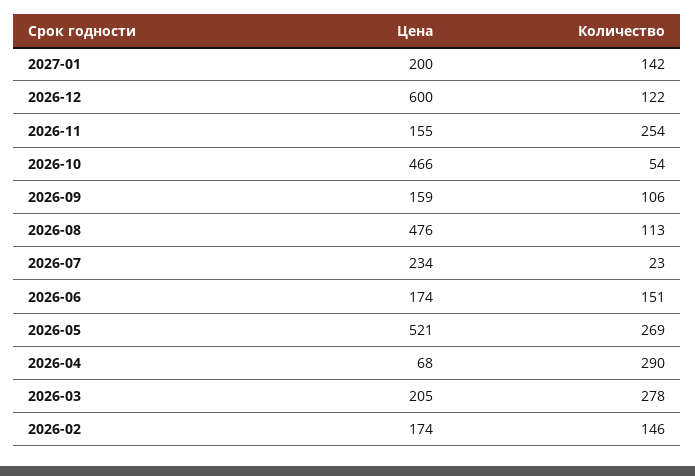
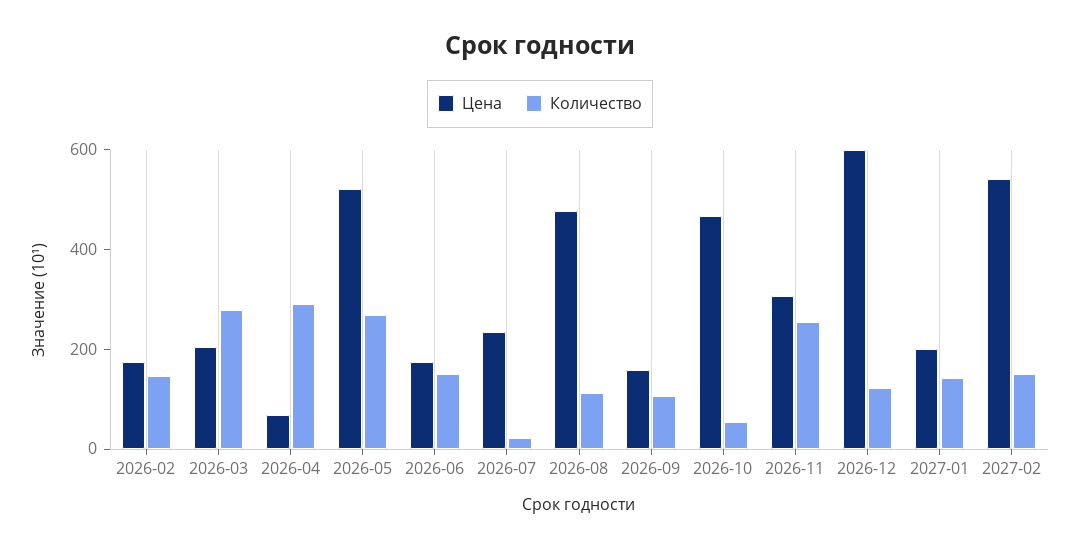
Цена, 2026-11: 155 -> 300
Цена, 2027-02: none -> 550
Количество, 2027-02: none -> 150

